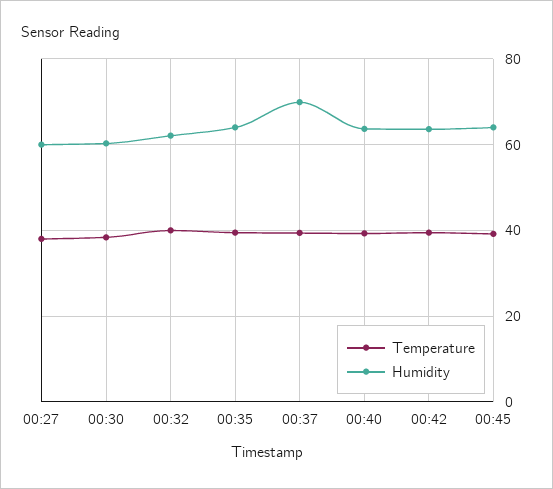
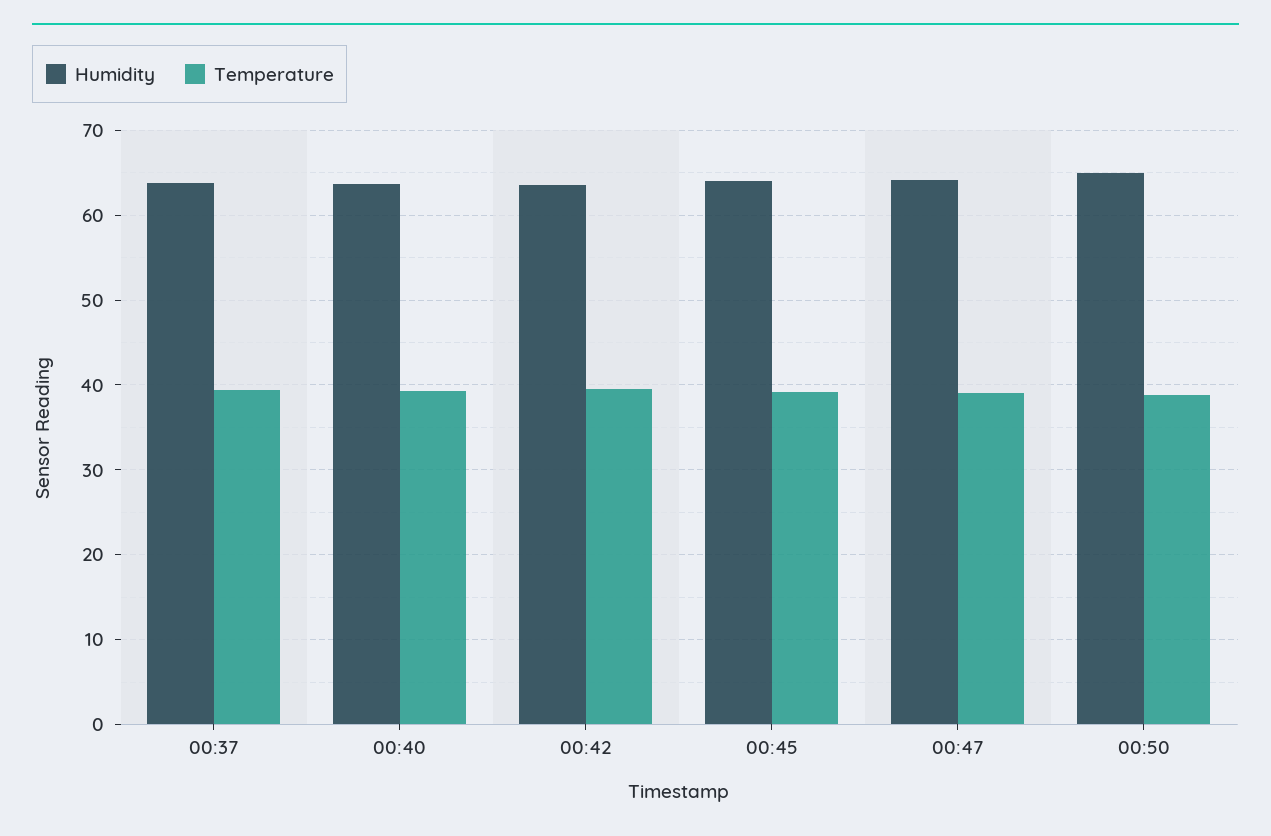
Temperature, 00:27: 38 -> none
Humidity, 00:27: 60 -> none
Temperature, 00:30: 38 -> none
Humidity, 00:30: 60 -> none
Temperature, 00:32: 40 -> none
Humidity, 00:32: 62 -> none
Temperature, 00:35: 40 -> none
Humidity, 00:35: 64 -> none
Humidity, 00:37: 70 -> 64
Humidity, 00:47: none -> 64
Temperature, 00:47: none -> 39
Humidity, 00:50: none -> 65
Temperature, 00:50: none -> 39

